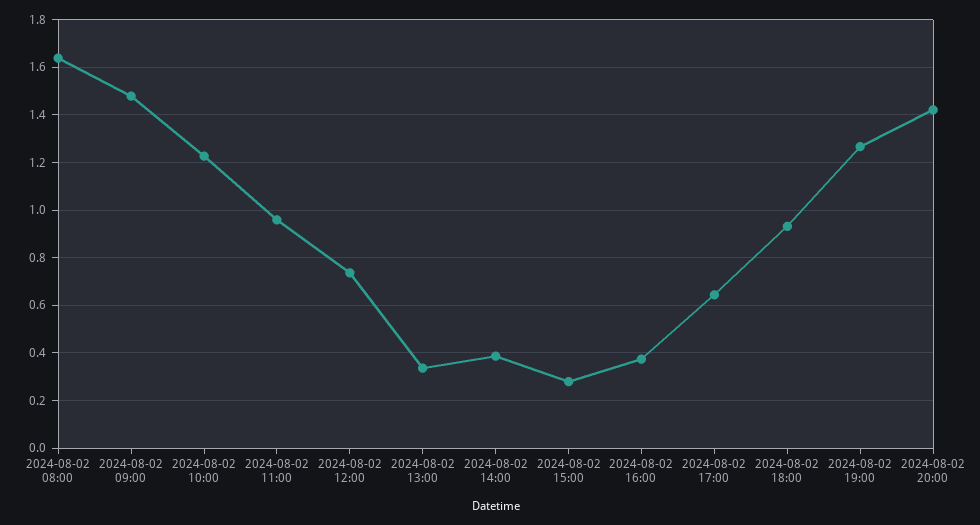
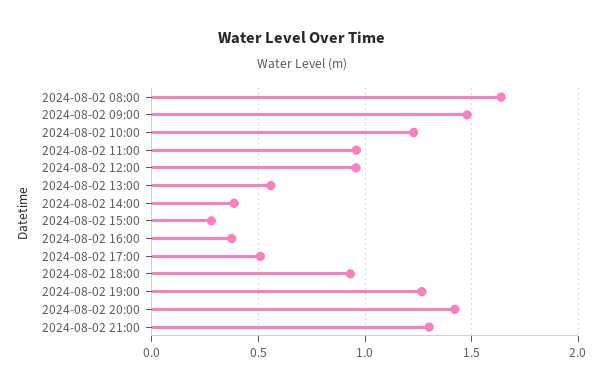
2024-08-02 12:00: 0.75 -> 0.95
2024-08-02 13:00: 0.35 -> 0.55
2024-08-02 17:00: 0.65 -> 0.5
2024-08-02 21:00: none -> 1.3

